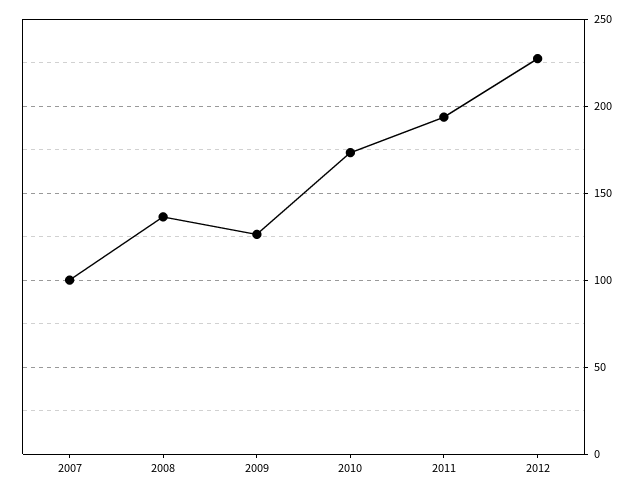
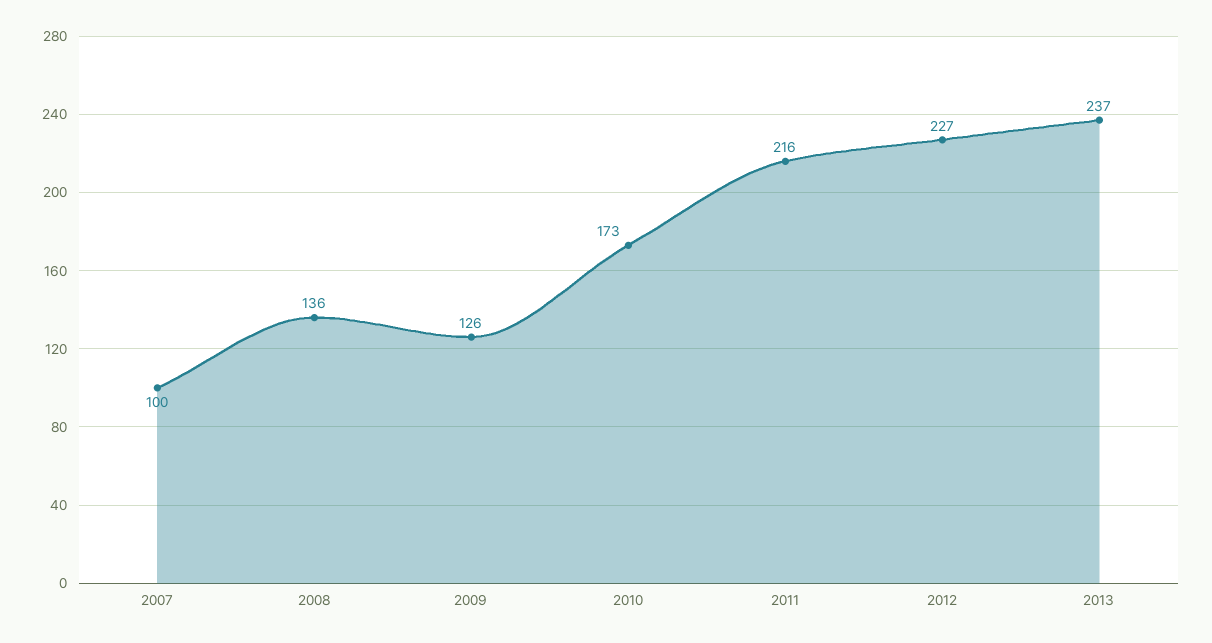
2011: 195 -> 216
2013: none -> 237

